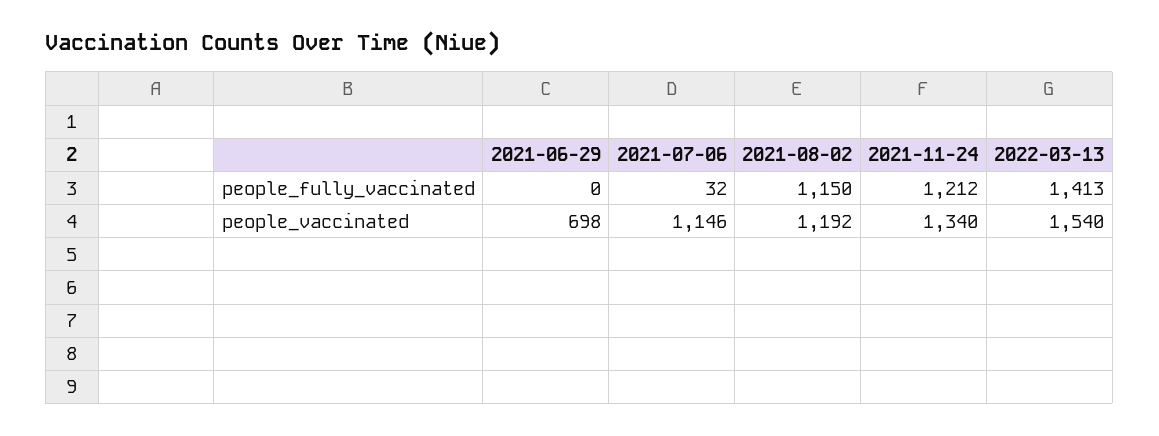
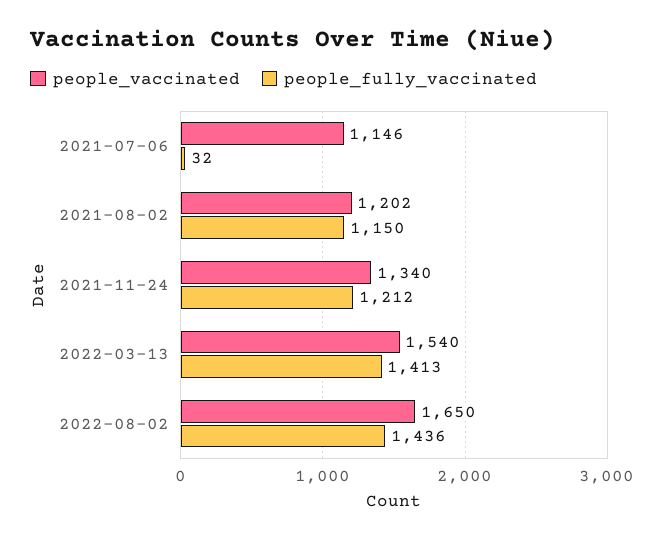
people_fully_vaccinated, 2021-06-29: 0 -> none
people_vaccinated, 2021-06-29: 698 -> none
people_vaccinated, 2021-08-02: 1192 -> 1202
people_vaccinated, 2022-08-02: none -> 1650
people_fully_vaccinated, 2022-08-02: none -> 1436

